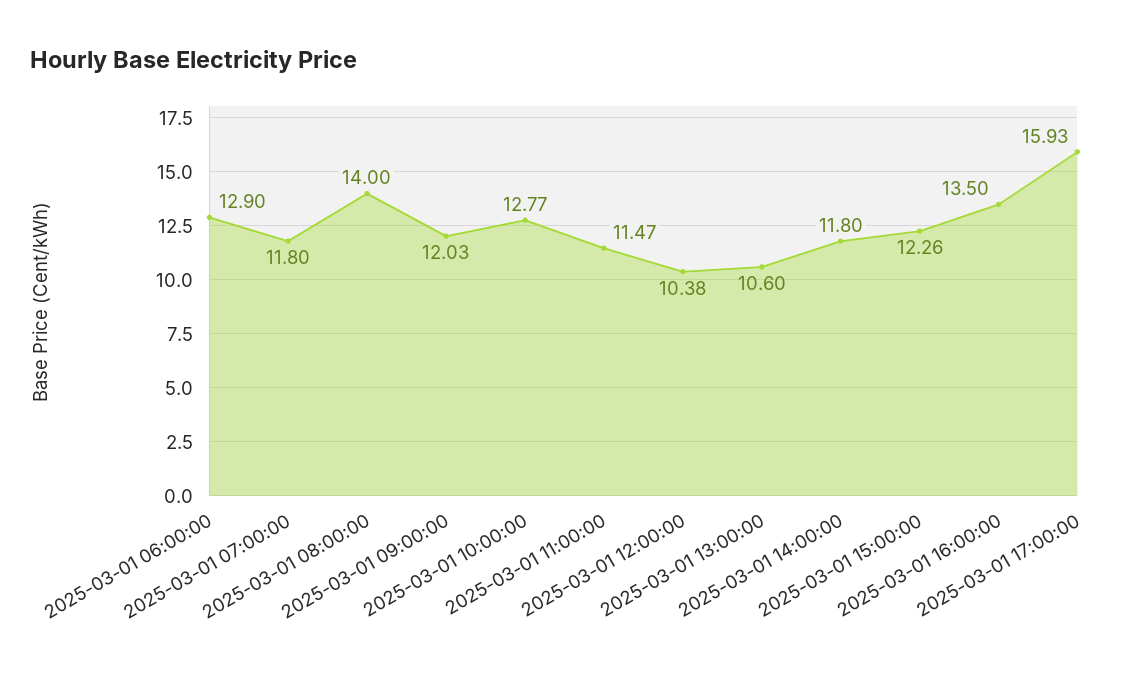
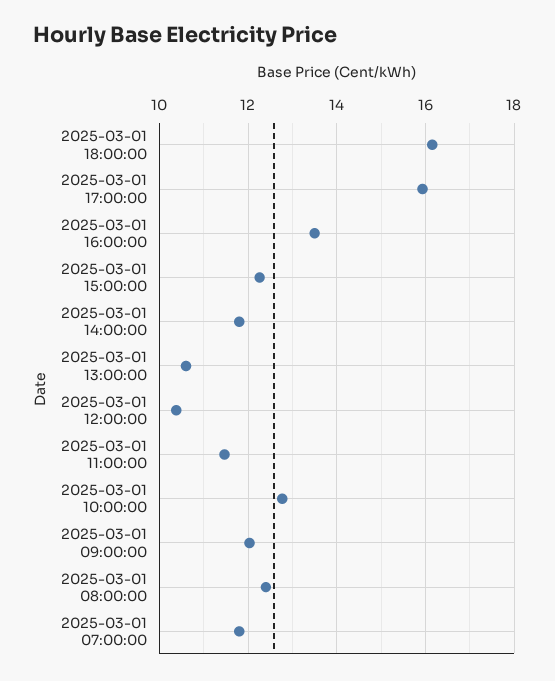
2025-03-01 06:00:00: 12.9 -> none
2025-03-01 08:00:00: 14 -> 12.4
2025-03-01 18:00:00: none -> 16.2

